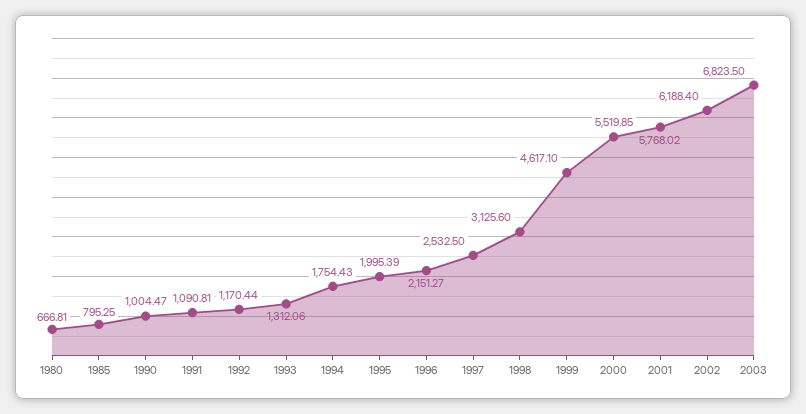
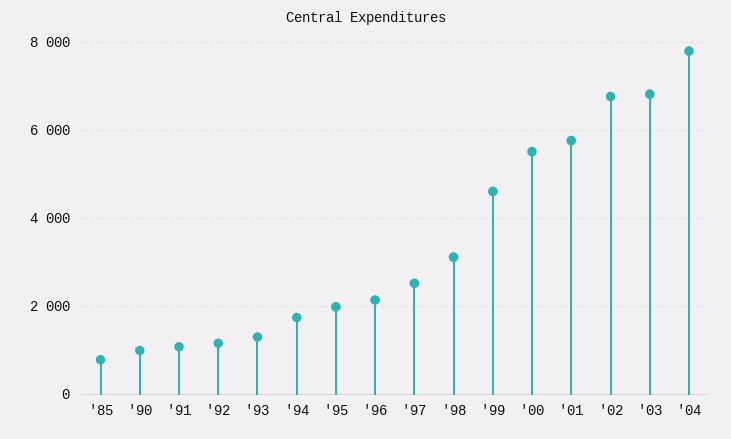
1980: 666.81 -> none
2002: 6188.4 -> 6800
'04: none -> 7800

